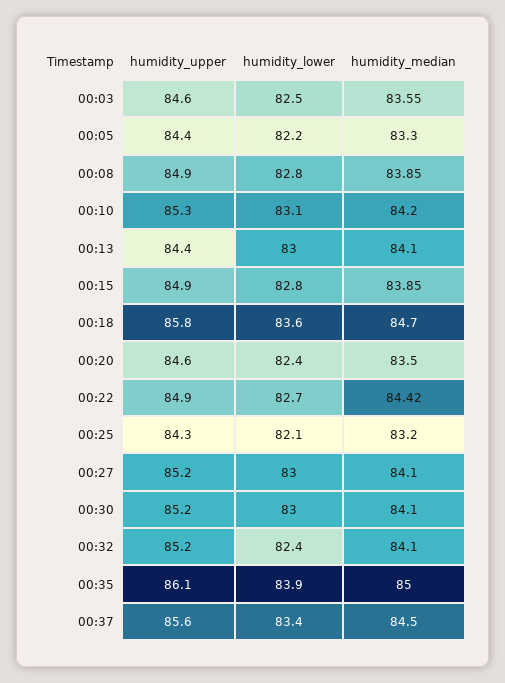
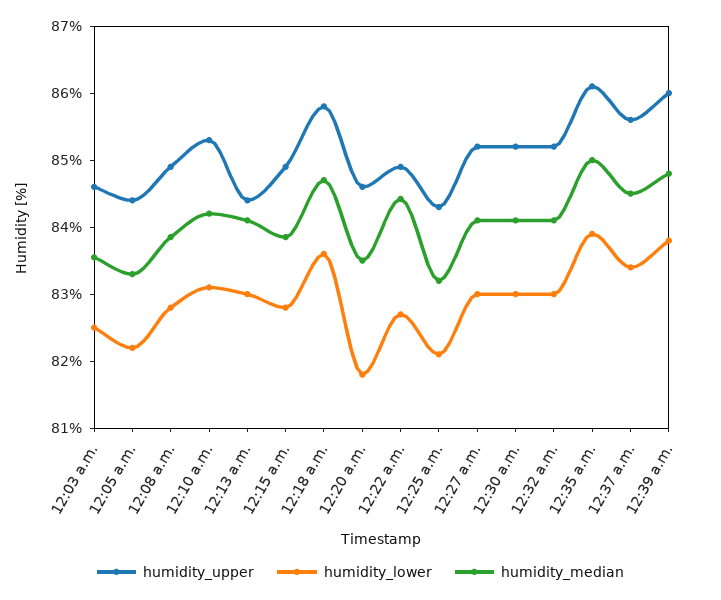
humidity_lower, 00:20: 82.4 -> 81.8
humidity_lower, 00:32: 82.4 -> 83
humidity_upper, 12:39 a.m.: none -> 86
humidity_lower, 12:39 a.m.: none -> 83.8
humidity_median, 12:39 a.m.: none -> 84.8

